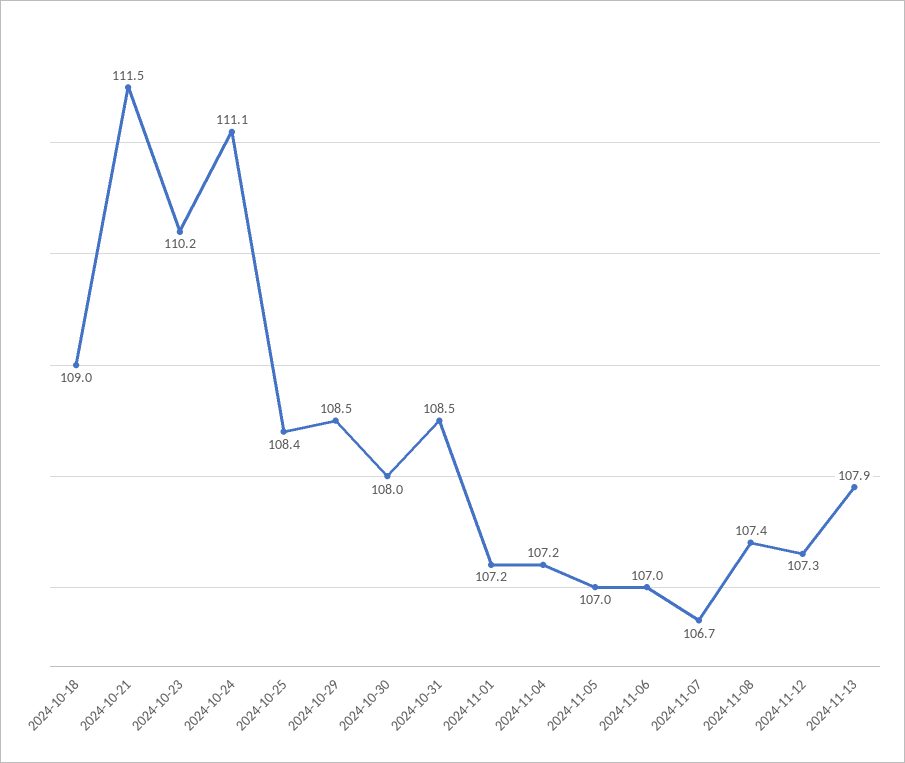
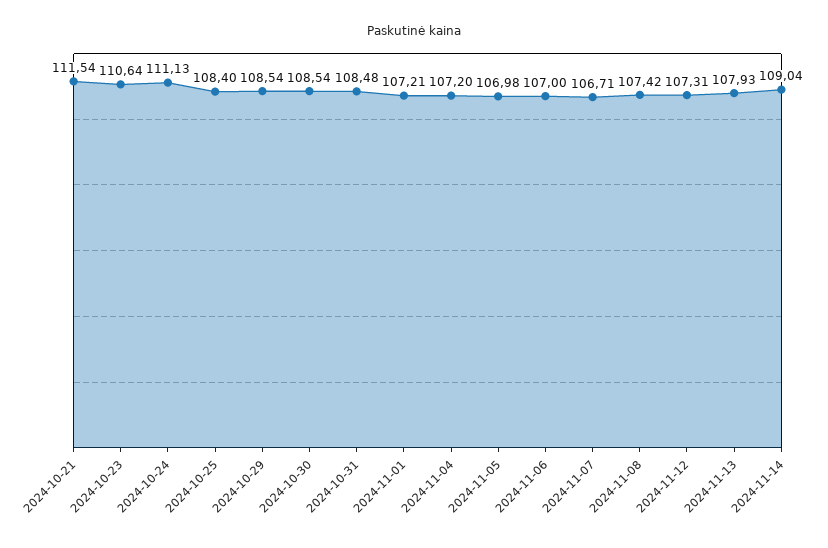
2024-10-18: 109 -> none
2024-10-23: 110.2 -> 110.64
2024-10-30: 108 -> 108.54
2024-11-14: none -> 109.04

